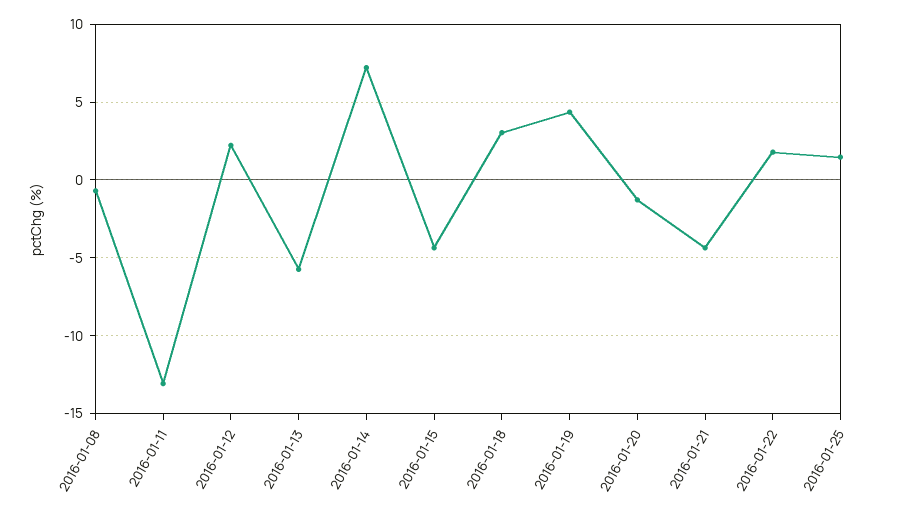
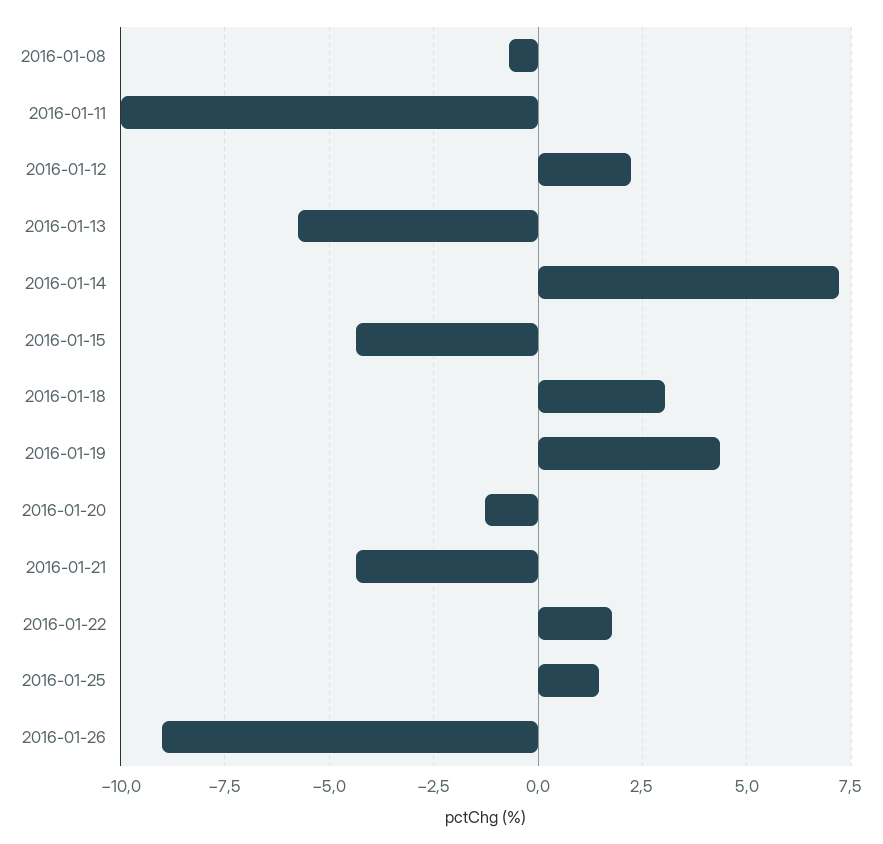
2016-01-11: -13 -> -10
2016-01-26: none -> -9

